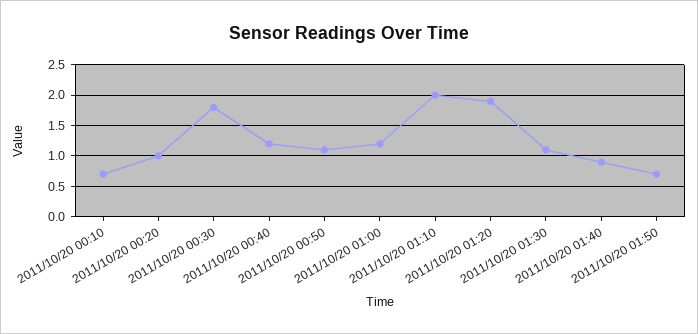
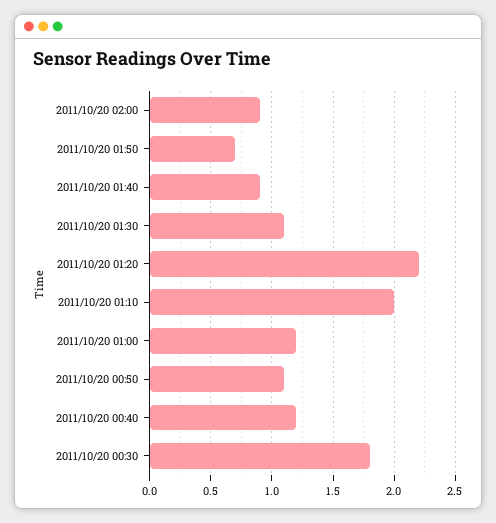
2011/10/20 00:10: 0.7 -> none
2011/10/20 00:20: 1 -> none
2011/10/20 01:20: 1.9 -> 2.2
2011/10/20 02:00: none -> 0.9

